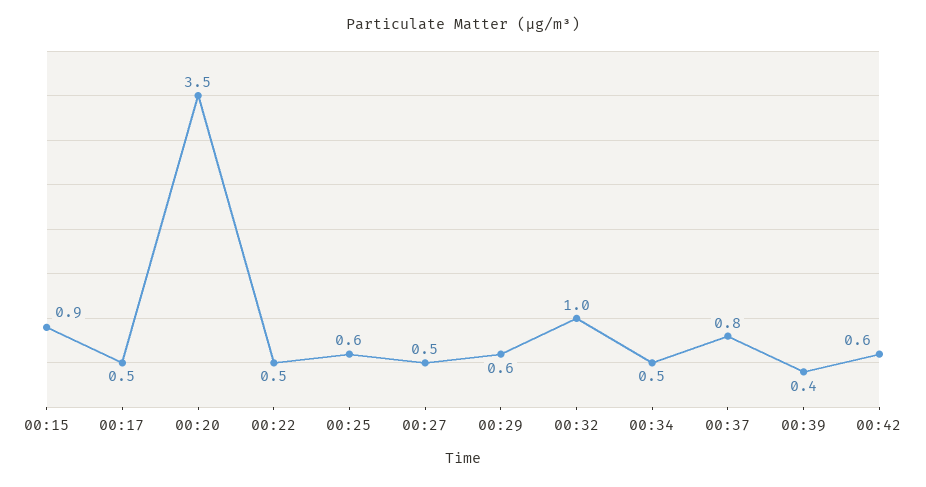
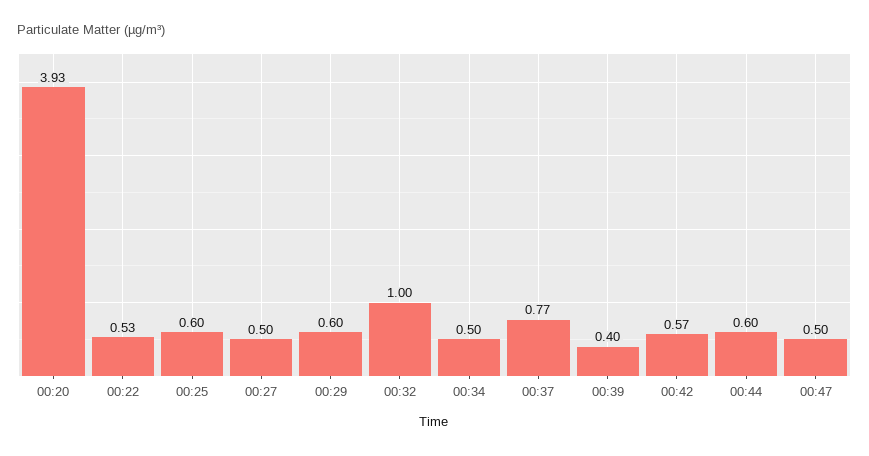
00:15: 0.9 -> none
00:17: 0.5 -> none
00:20: 3.5 -> 3.93
00:44: none -> 0.6
00:47: none -> 0.5

